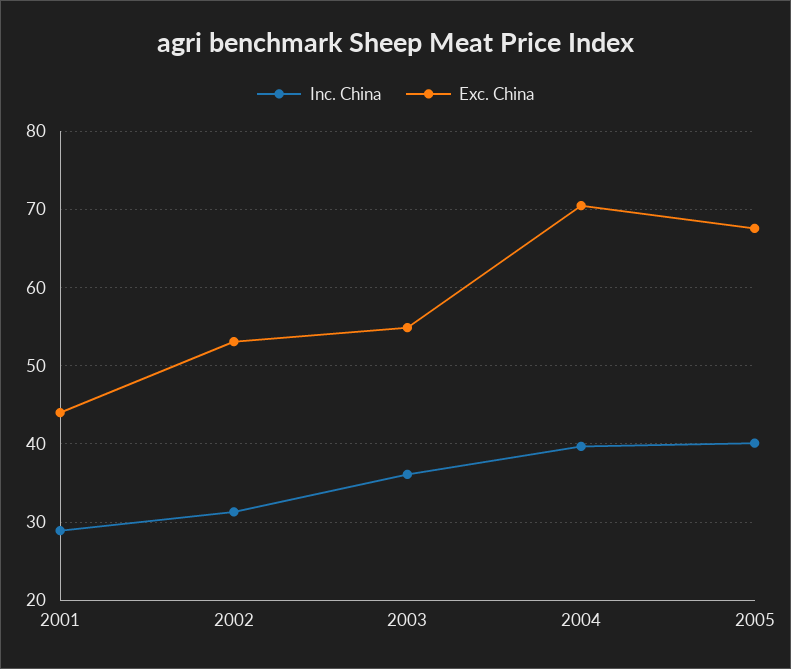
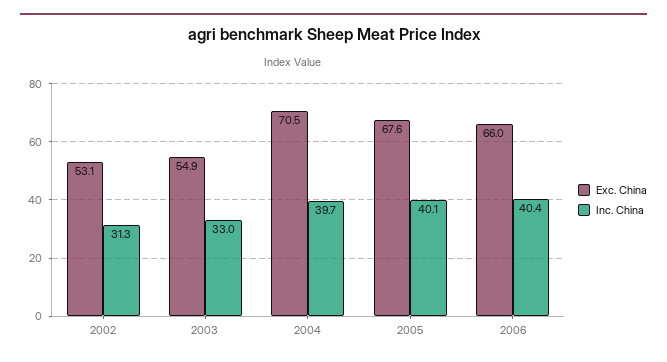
Inc. China, 2001: 29 -> none
Exc. China, 2001: 44 -> none
Inc. China, 2003: 36 -> 33
Exc. China, 2006: none -> 66
Inc. China, 2006: none -> 40.4

